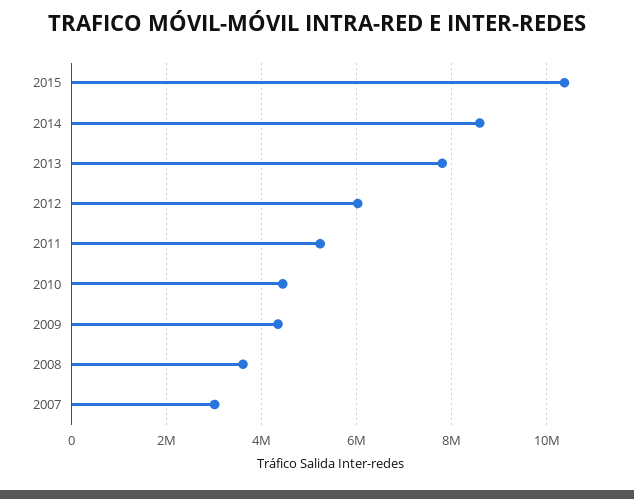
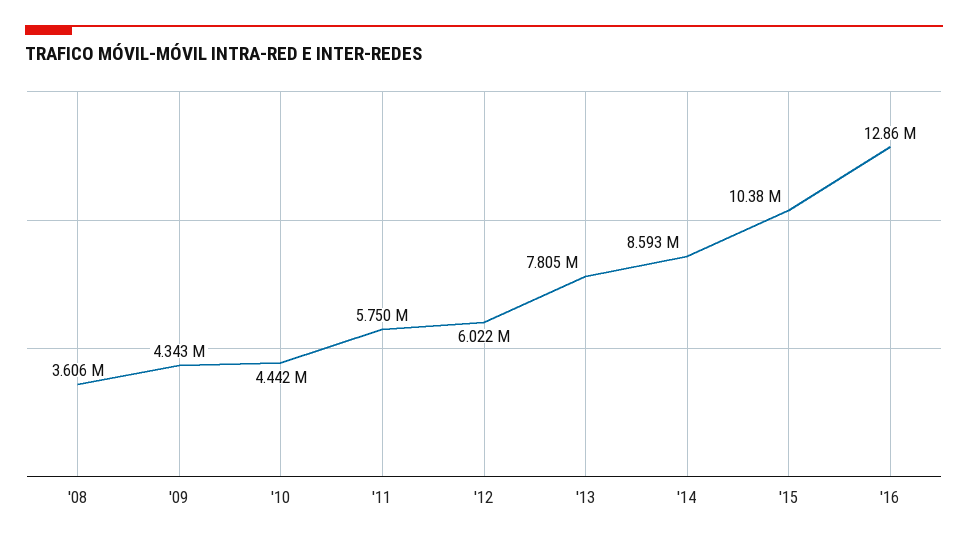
2011: 5200000 -> 5750000
2007: 3000000 -> none
'16: none -> 12860000

